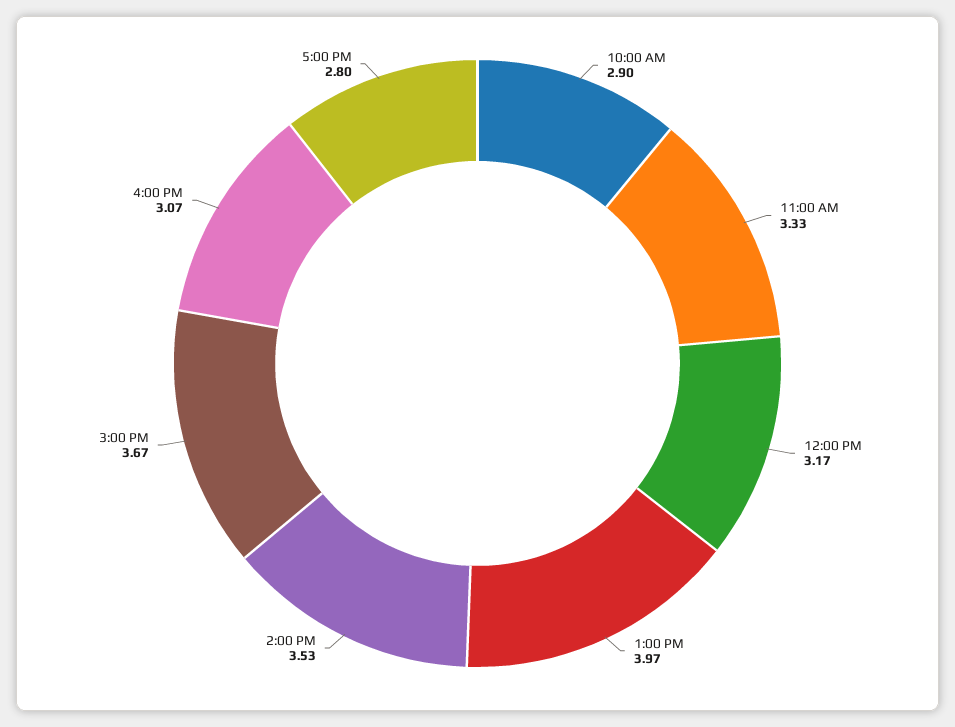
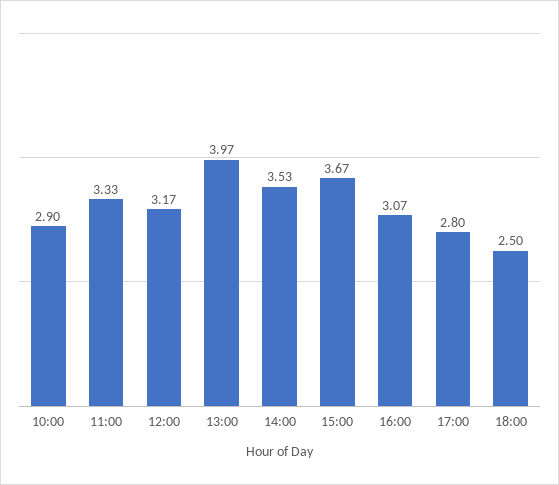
18:00: none -> 2.5

